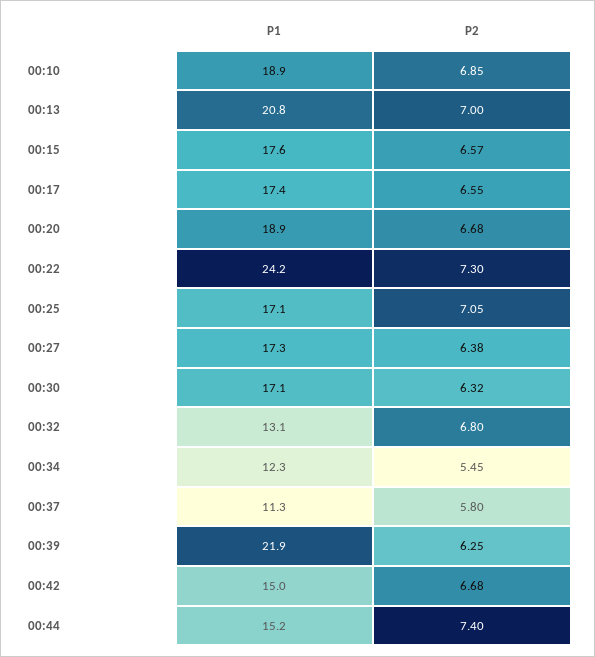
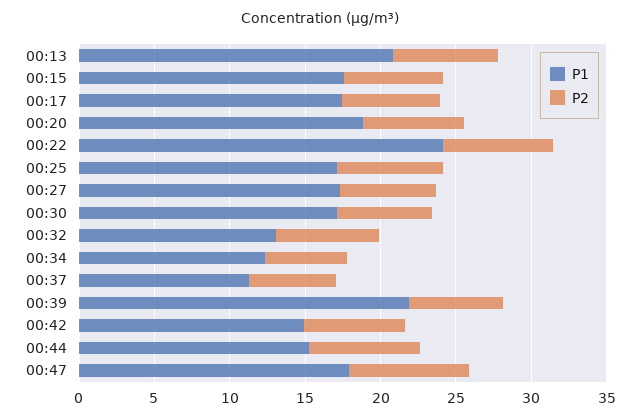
P1, 00:10: 18.9 -> none
P2, 00:10: 6.85 -> none
P1, 00:47: none -> 18
P2, 00:47: none -> 8

